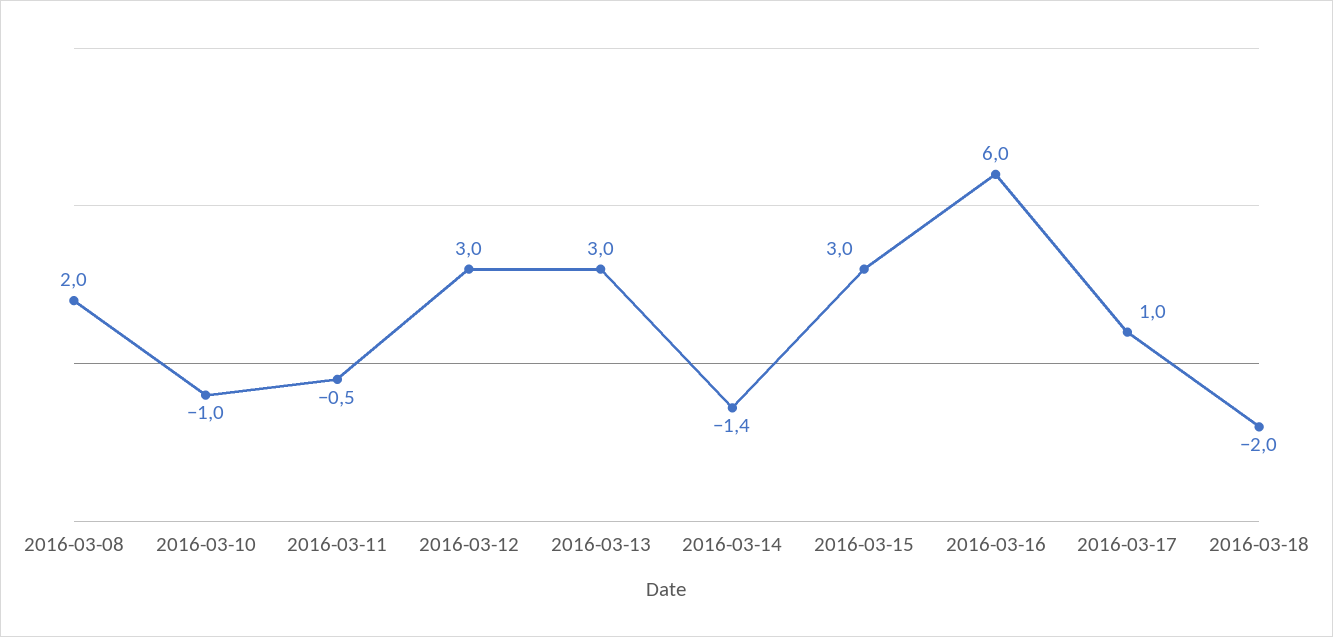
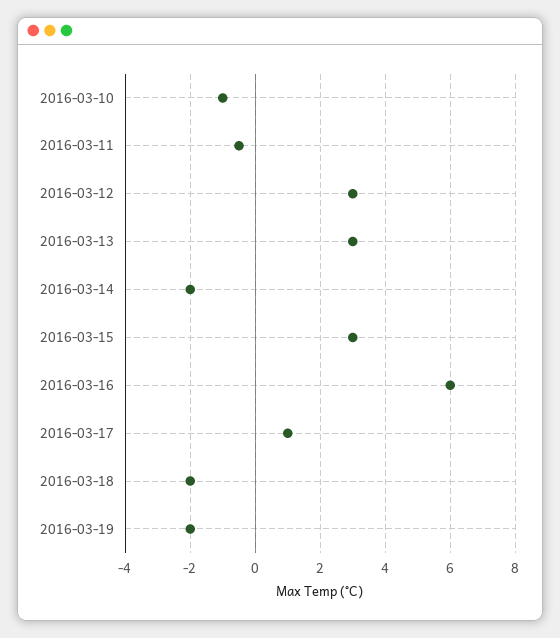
2016-03-08: 2 -> none
2016-03-14: -1.4 -> -2
2016-03-19: none -> -2

